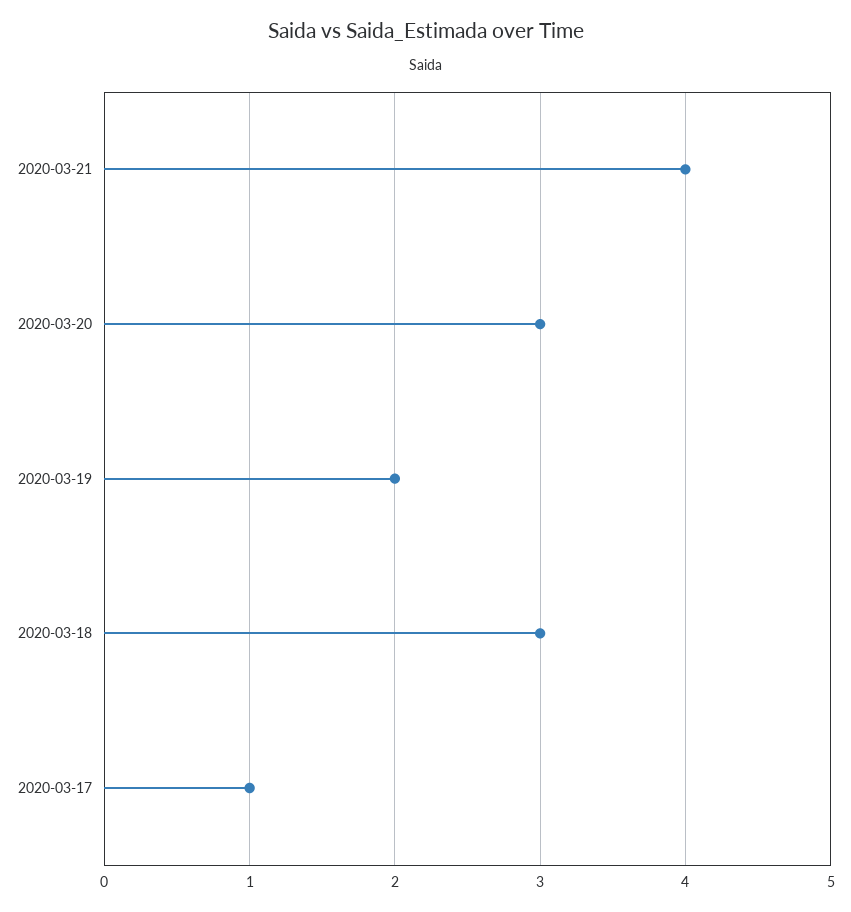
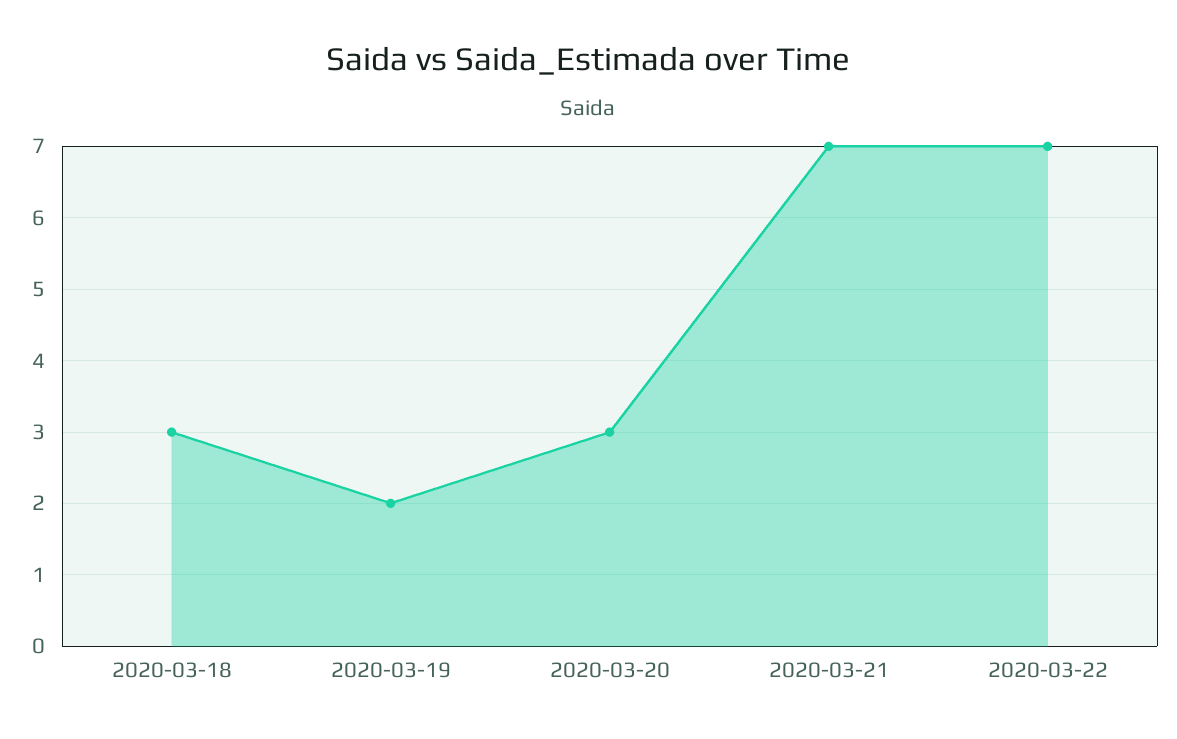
2020-03-21: 4 -> 7
2020-03-17: 1 -> none
2020-03-22: none -> 7

